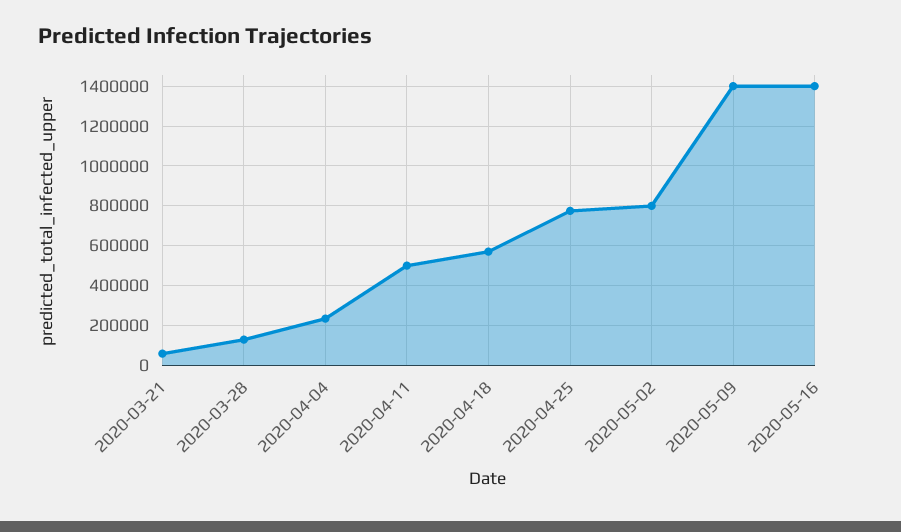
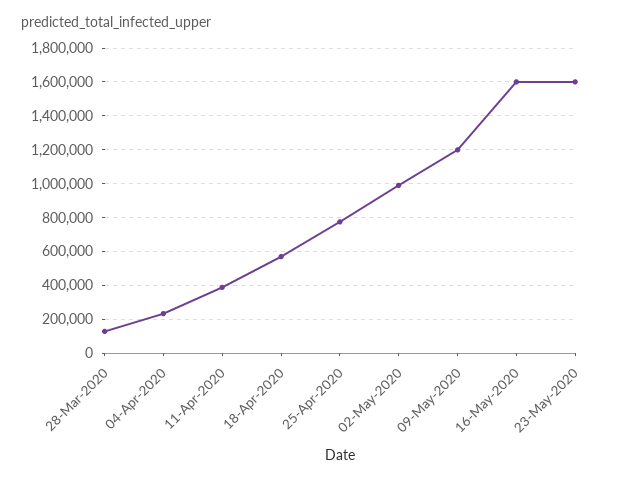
2020-03-21: 50000 -> none
2020-04-11: 500000 -> 400000
2020-05-02: 800000 -> 1000000
2020-05-09: 1400000 -> 1200000
2020-05-16: 1400000 -> 1600000
23-May-2020: none -> 1600000

